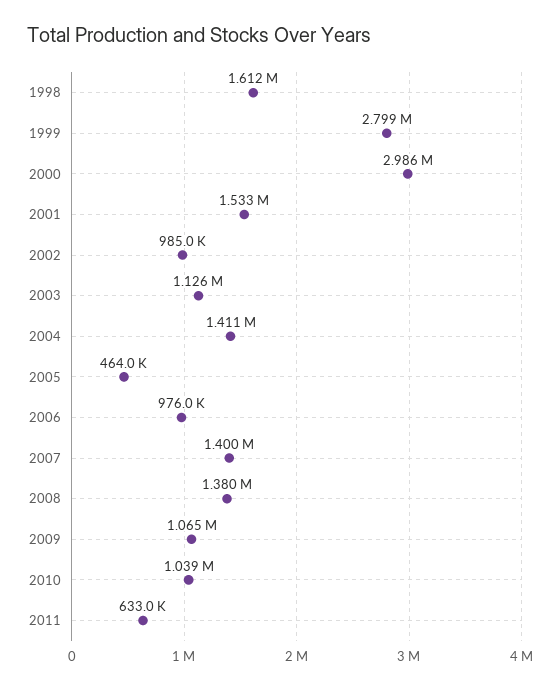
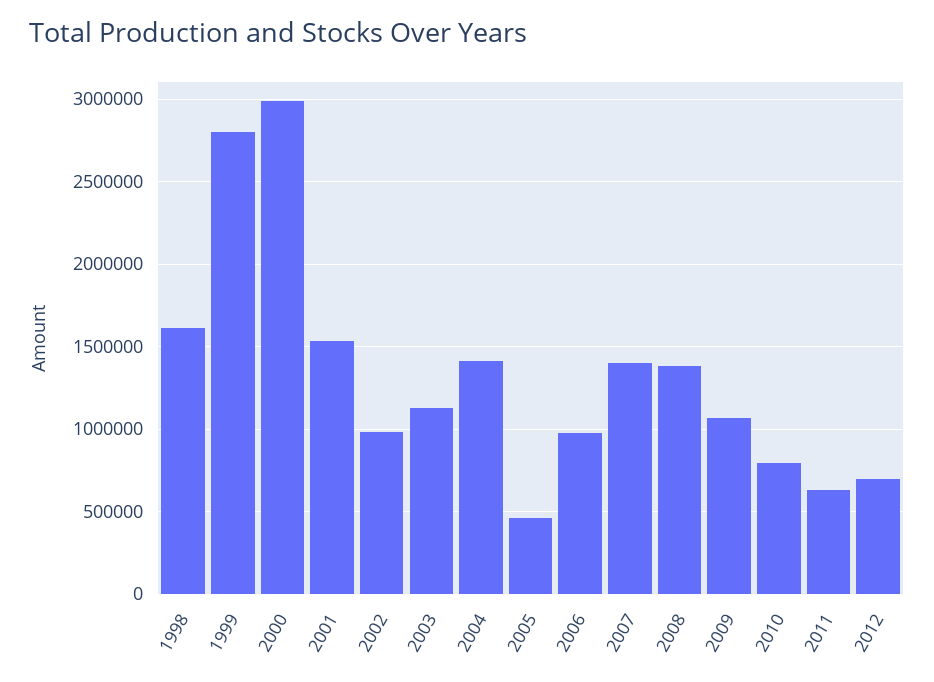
2010: 1039000 -> 800000
2012: none -> 700000

